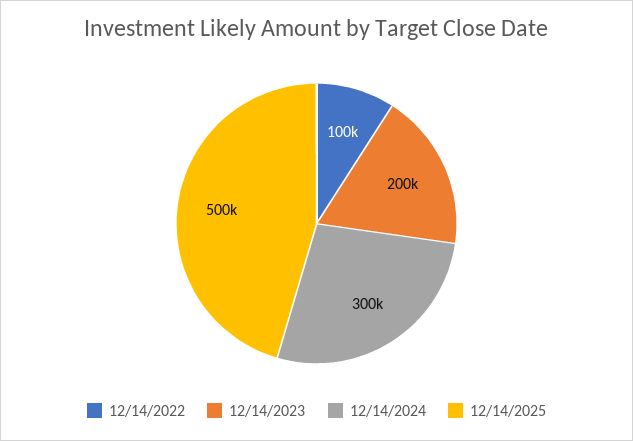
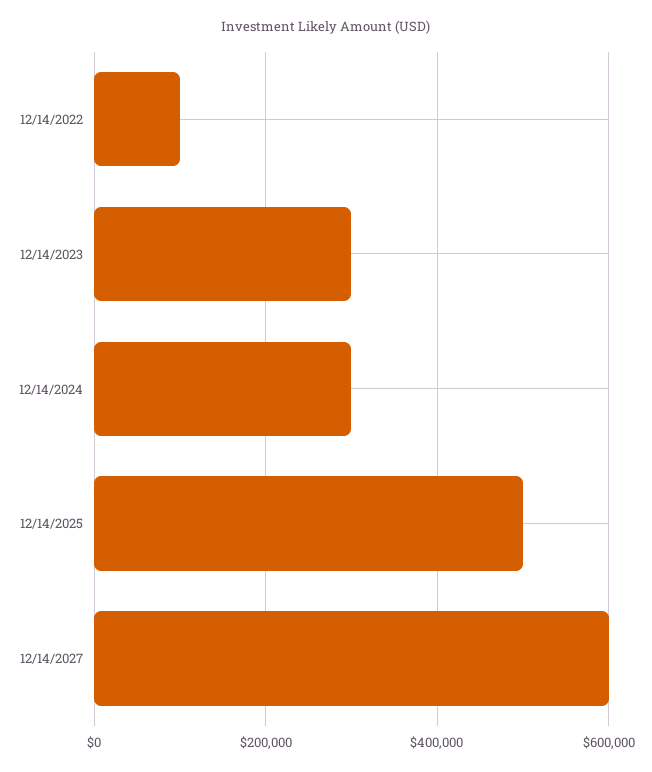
12/14/2023: 200000 -> 300000
12/14/2027: none -> 600000

